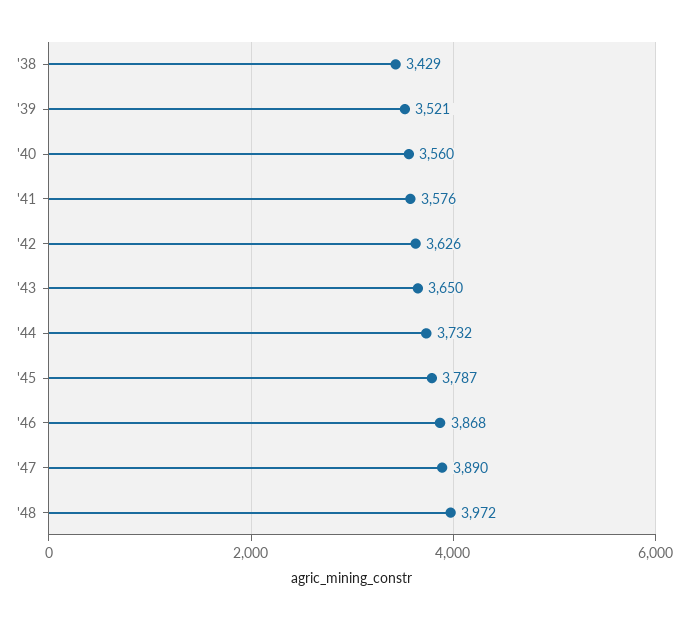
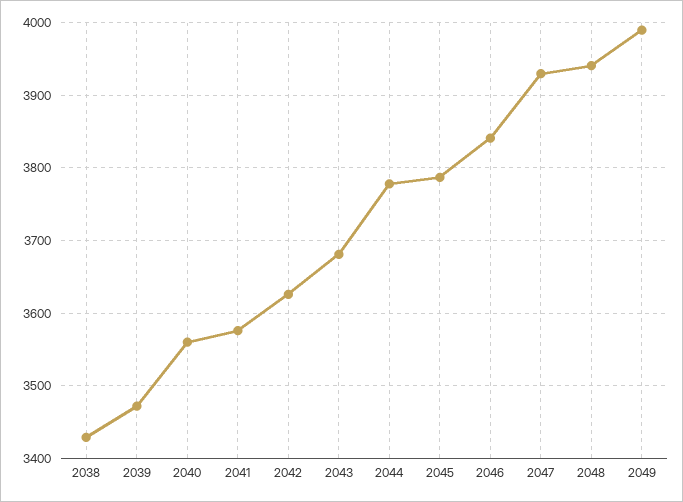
'39: 3521 -> 3470
'43: 3650 -> 3680
'44: 3732 -> 3780
'46: 3868 -> 3840
'47: 3890 -> 3930
'48: 3972 -> 3940
2049: none -> 3990

